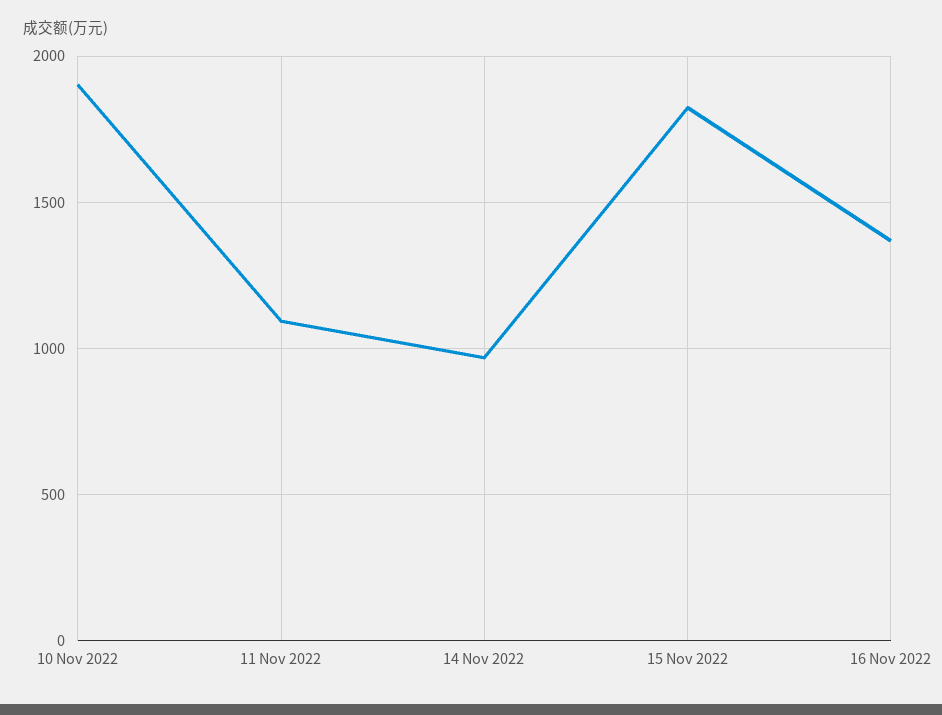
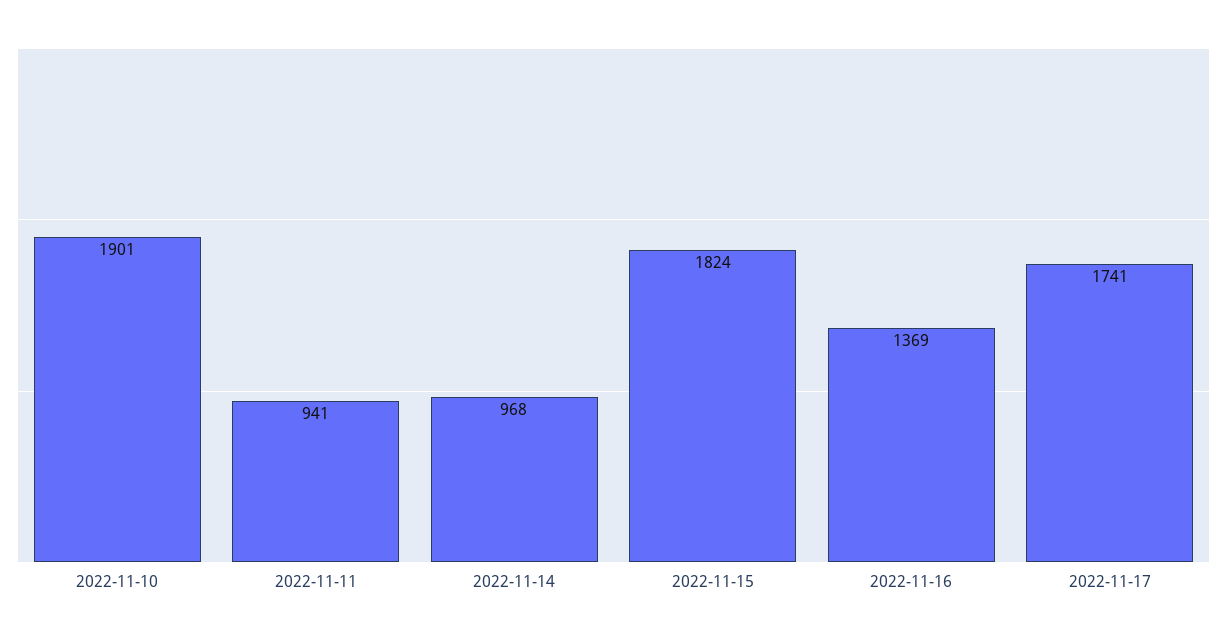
11 Nov 2022: 1100 -> 941
2022-11-17: none -> 1741

